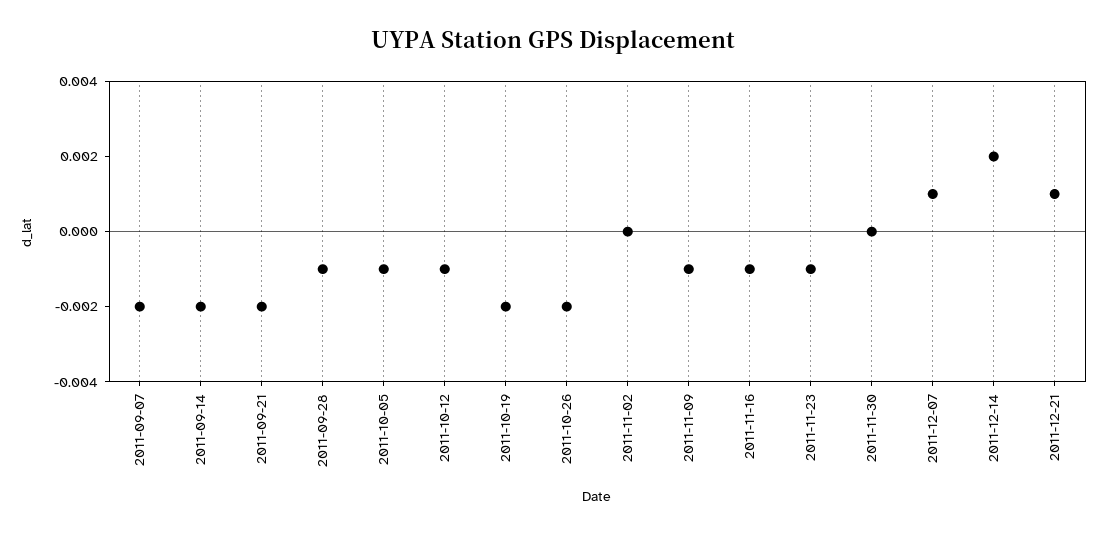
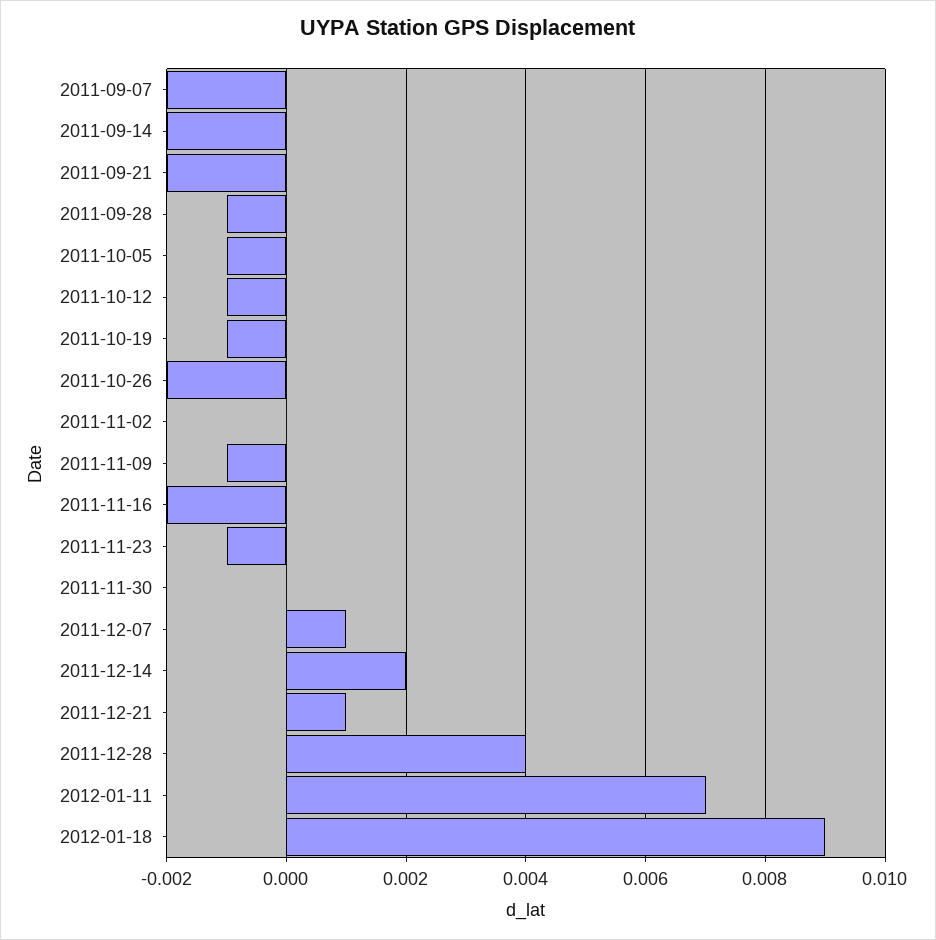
2011-10-19: -0.002 -> -0.001
2011-11-16: -0.001 -> -0.002
2011-12-28: none -> 0.004
2012-01-11: none -> 0.007
2012-01-18: none -> 0.009

